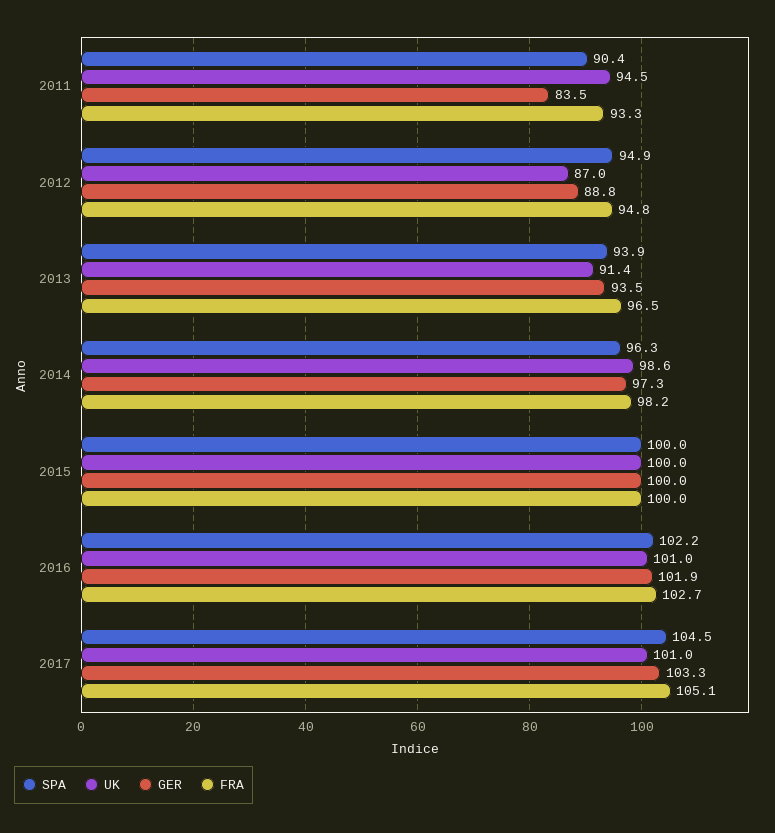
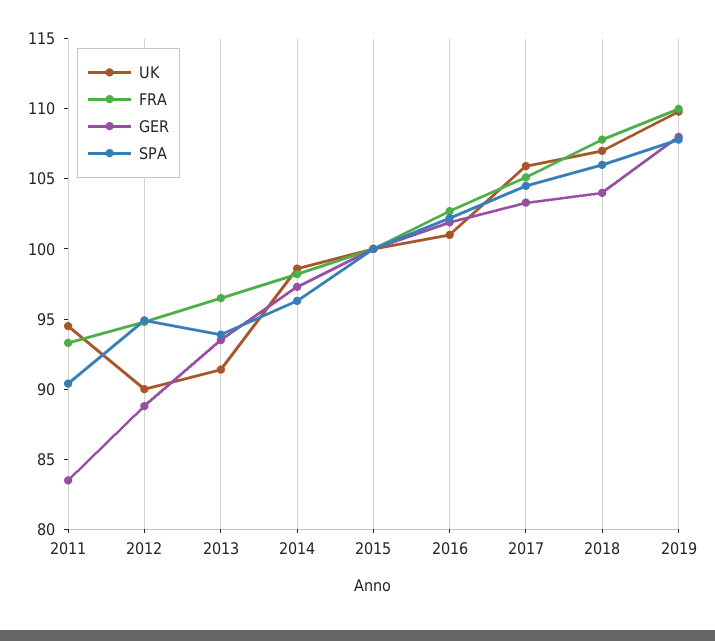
UK, 2012: 87 -> 90
UK, 2017: 101 -> 106
UK, 2018: none -> 107
FRA, 2018: none -> 108
GER, 2018: none -> 104
SPA, 2018: none -> 106
UK, 2019: none -> 110
FRA, 2019: none -> 110
GER, 2019: none -> 108
SPA, 2019: none -> 108

